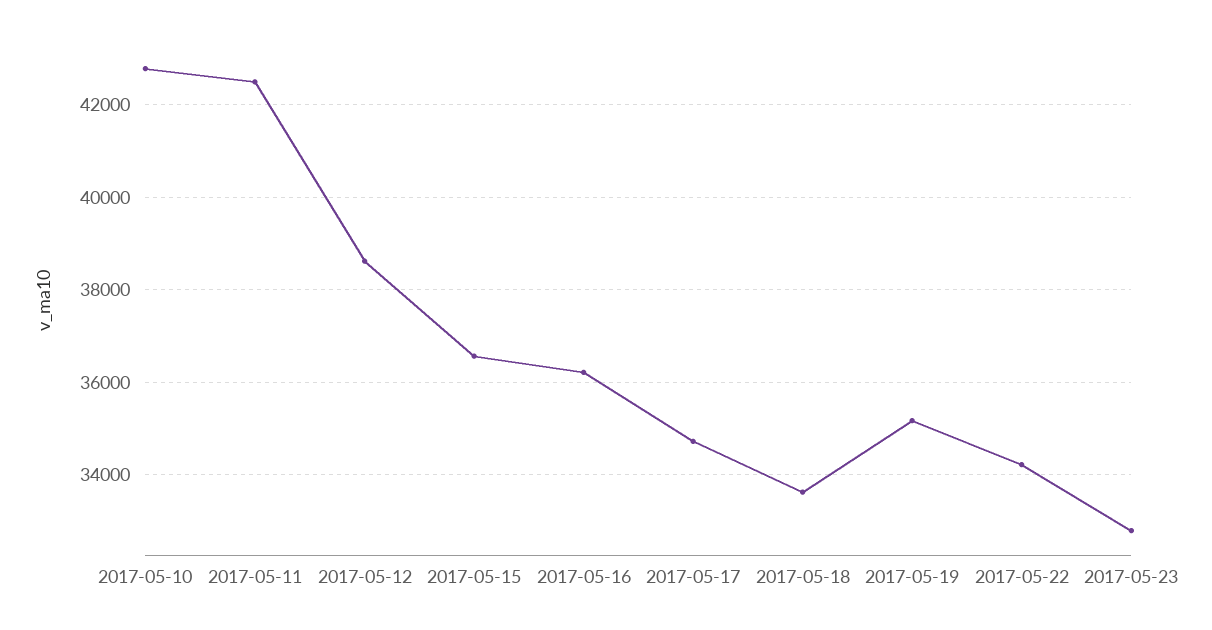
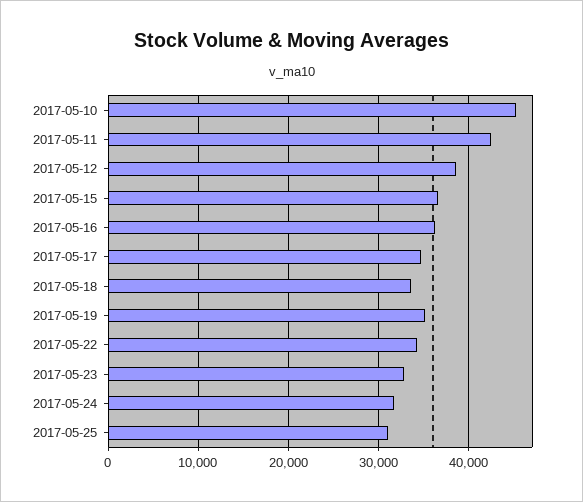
2017-05-10: 42800 -> 45000
2017-05-24: none -> 32000
2017-05-25: none -> 31000

